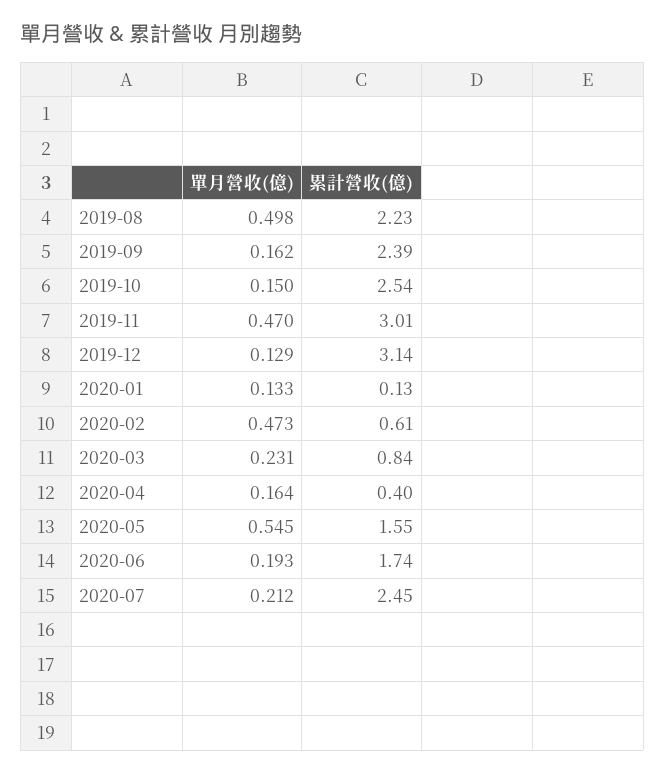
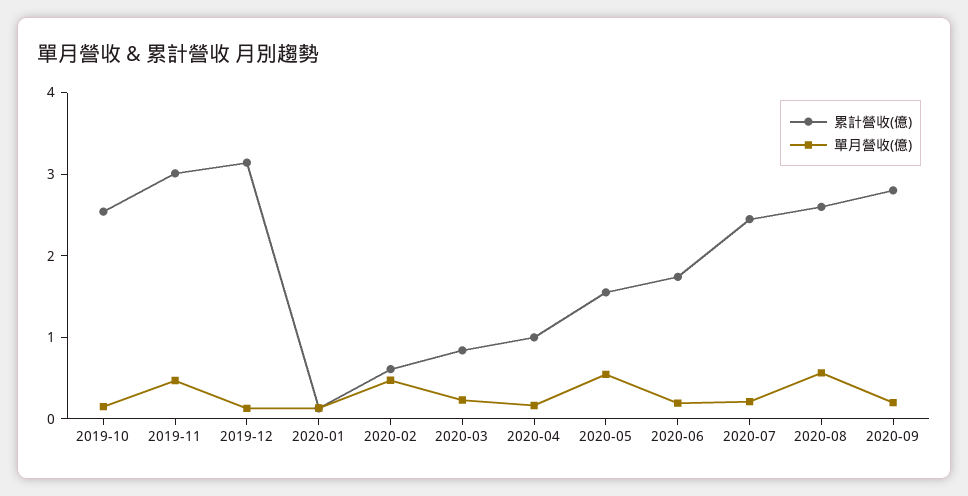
單月營收(億), 2019-08: 0.498 -> none
累計營收(億), 2019-08: 2.23 -> none
單月營收(億), 2019-09: 0.162 -> none
累計營收(億), 2019-09: 2.39 -> none
累計營收(億), 2020-04: 0.4 -> 1
累計營收(億), 2020-08: none -> 2.6
單月營收(億), 2020-08: none -> 0.6
累計營收(億), 2020-09: none -> 2.8
單月營收(億), 2020-09: none -> 0.2

